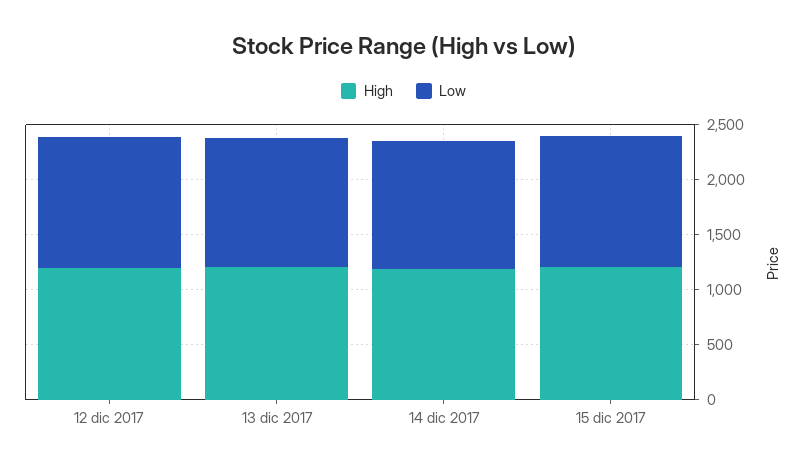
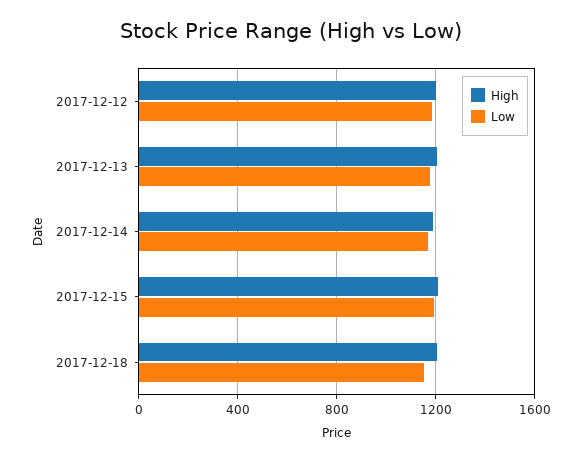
High, 2017-12-18: none -> 1200
Low, 2017-12-18: none -> 1150

